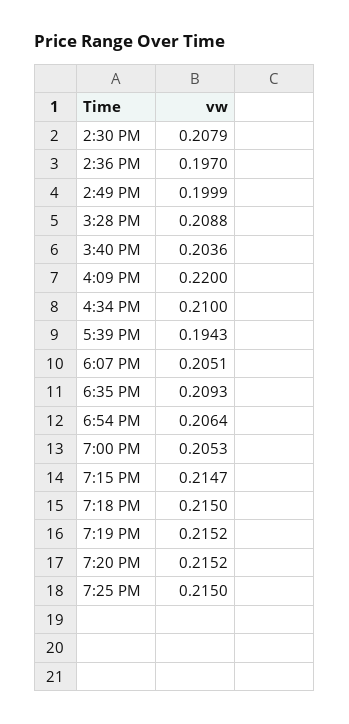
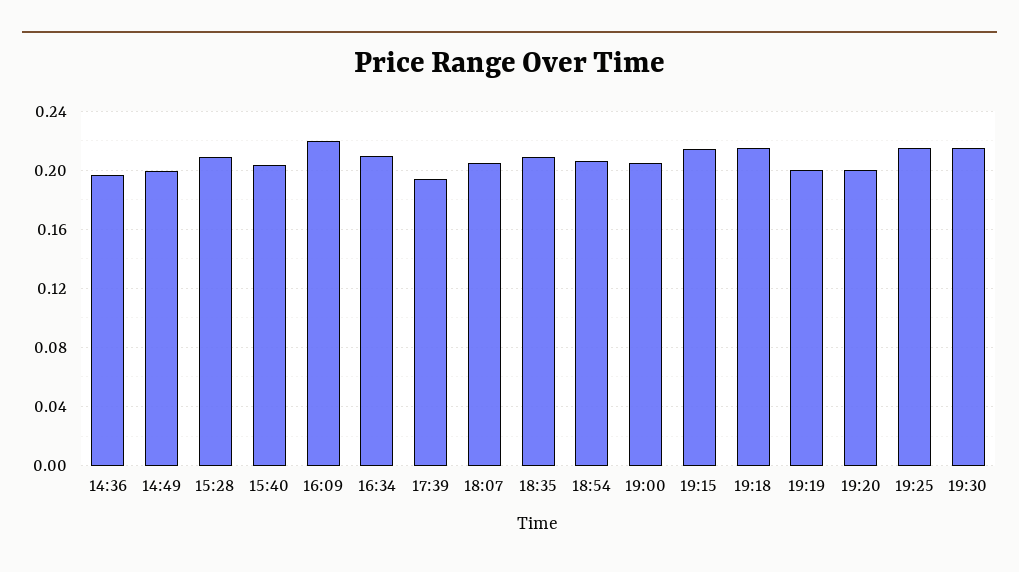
2:30 PM: 0.2079 -> none
7:19 PM: 0.2152 -> 0.2
7:20 PM: 0.2152 -> 0.2
19:30: none -> 0.215

